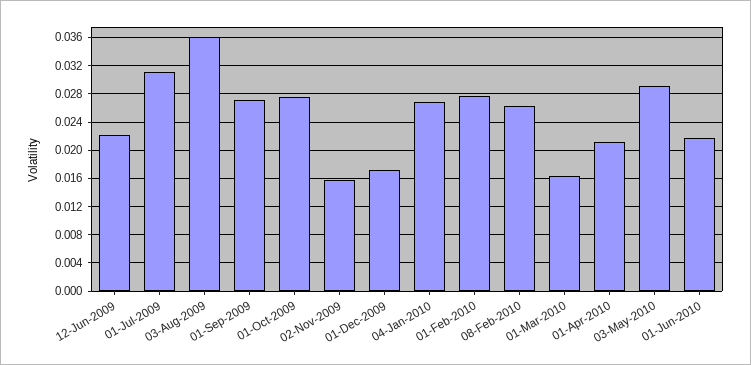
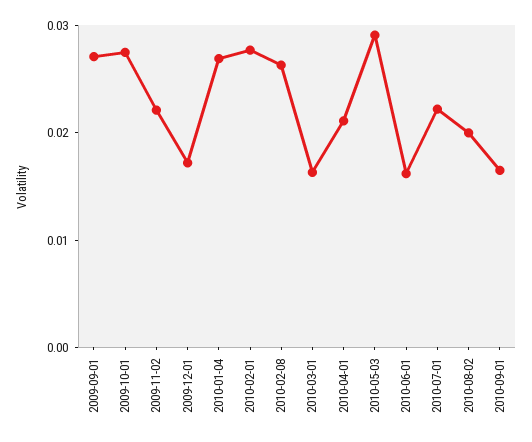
12-Jun-2009: 0.022 -> none
01-Jul-2009: 0.031 -> none
03-Aug-2009: 0.036 -> none
02-Nov-2009: 0.016 -> 0.022
01-Jun-2010: 0.022 -> 0.016
2010-07-01: none -> 0.022
2010-08-02: none -> 0.02
2010-09-01: none -> 0.016

